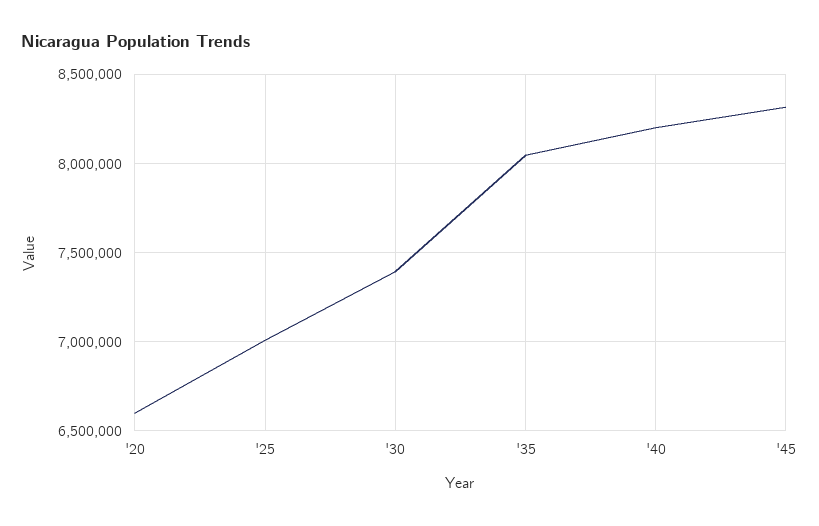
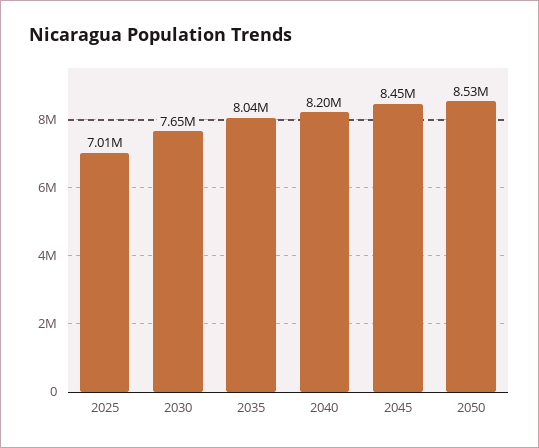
'20: 6600000 -> none
'30: 7400000 -> 7650000
'45: 8300000 -> 8450000
2050: none -> 8530000

